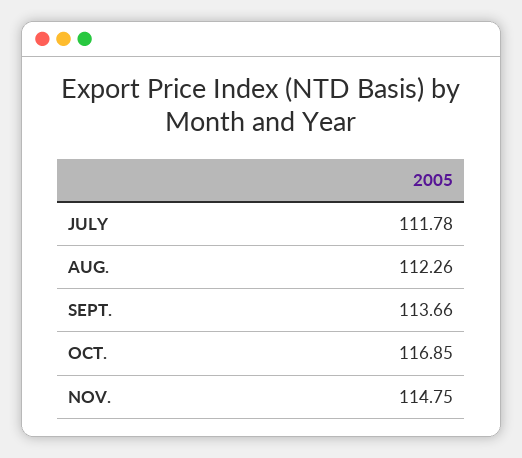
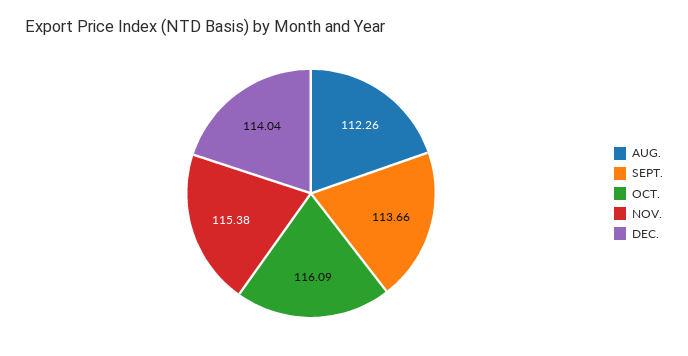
JULY: 111.78 -> none
OCT.: 116.85 -> 116.09
NOV.: 114.75 -> 115.38
DEC.: none -> 114.04

